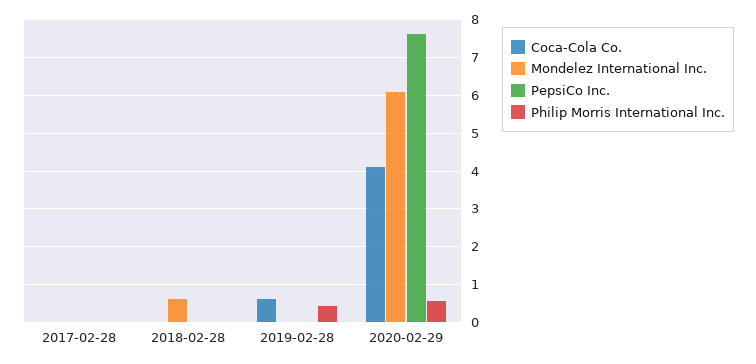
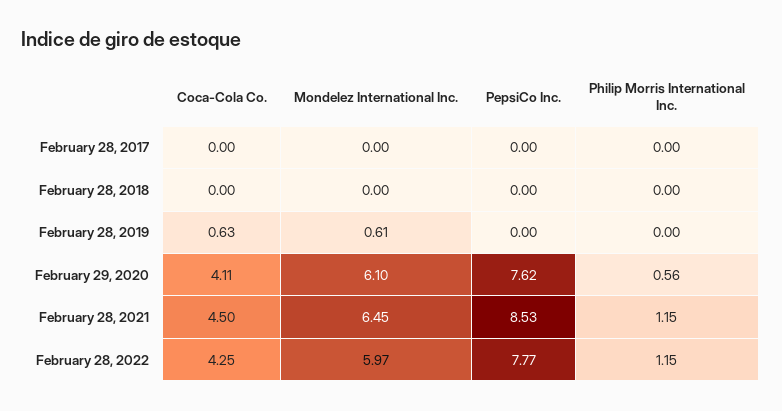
Mondelez International Inc., 2018-02-28: 0.6 -> 0
Mondelez International Inc., 2019-02-28: 0 -> 0.61
Philip Morris International Inc., 2019-02-28: 0.4 -> 0
Coca-Cola Co., February 28, 2021: none -> 4.5
Mondelez International Inc., February 28, 2021: none -> 6.45
PepsiCo Inc., February 28, 2021: none -> 8.53
Philip Morris International Inc., February 28, 2021: none -> 1.15
Coca-Cola Co., February 28, 2022: none -> 4.25
Mondelez International Inc., February 28, 2022: none -> 5.97
PepsiCo Inc., February 28, 2022: none -> 7.77
Philip Morris International Inc., February 28, 2022: none -> 1.15

